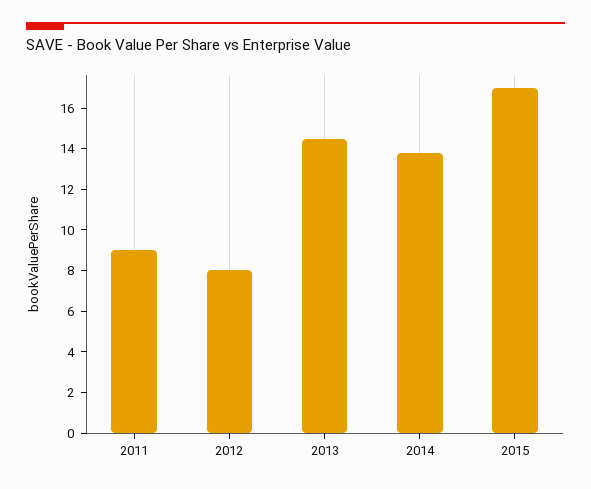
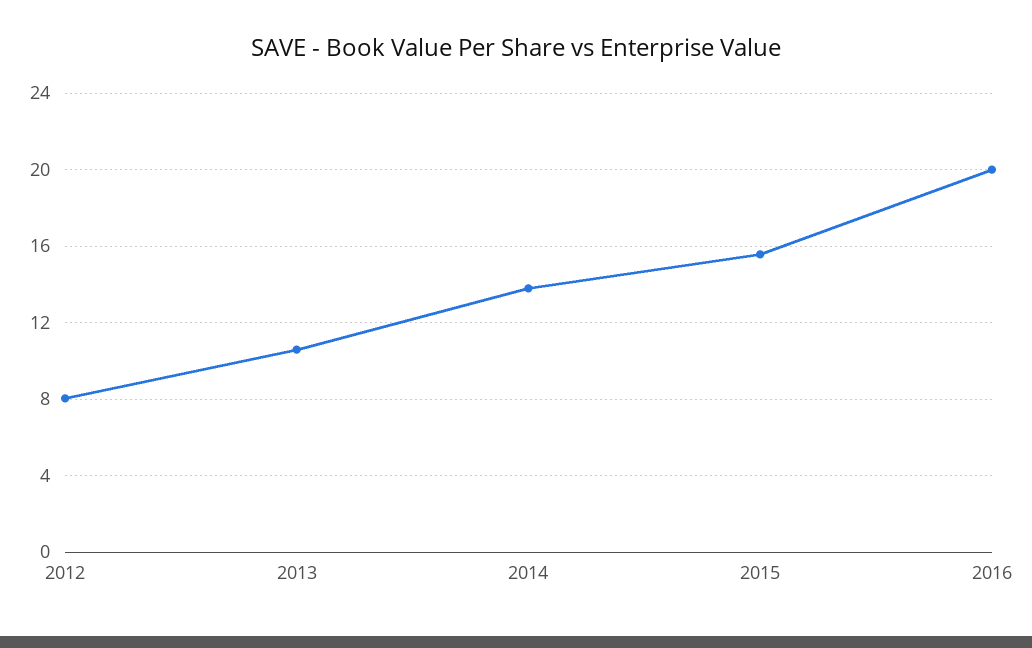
2011: 9 -> none
2013: 14.5 -> 10.5
2015: 17 -> 15.5
2016: none -> 20

